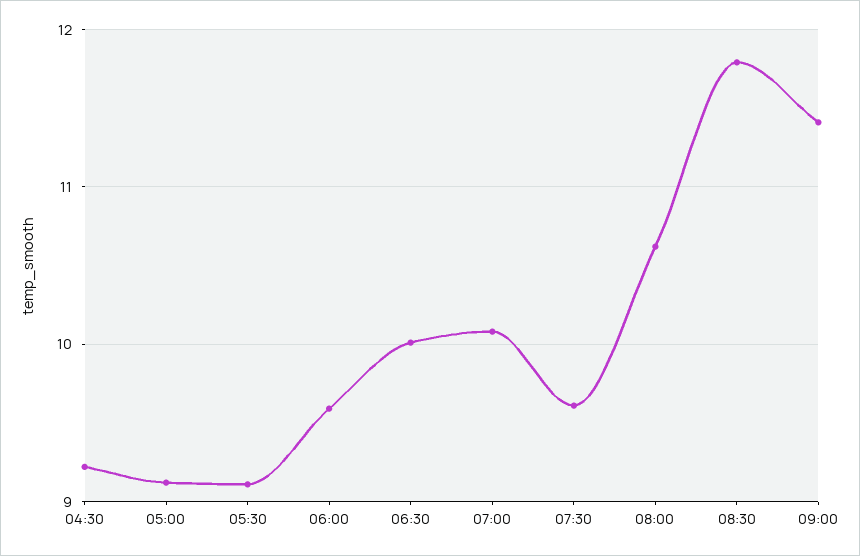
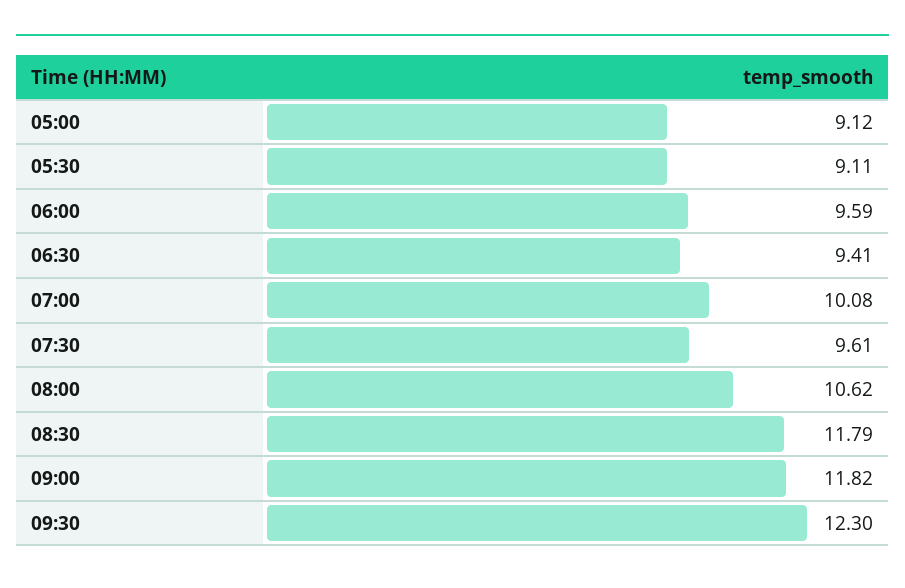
04:30: 9.2 -> none
06:30: 10 -> 9.41
09:00: 11.4 -> 11.82
09:30: none -> 12.3

